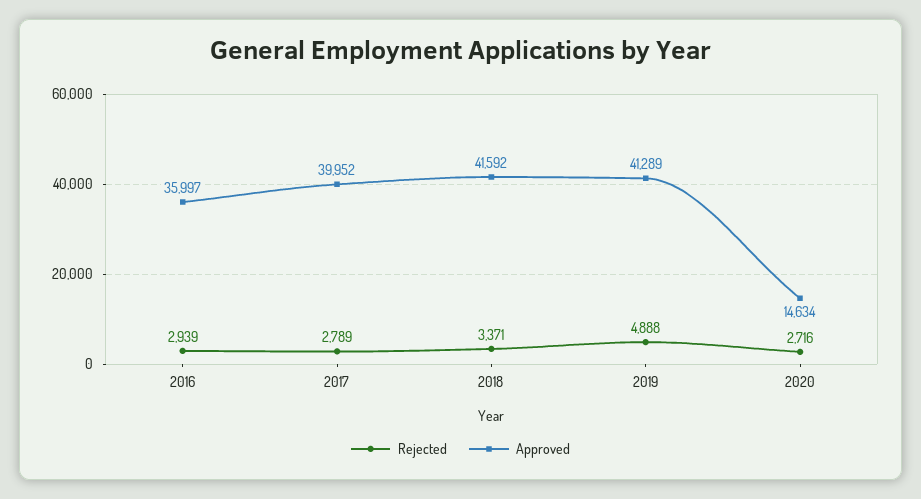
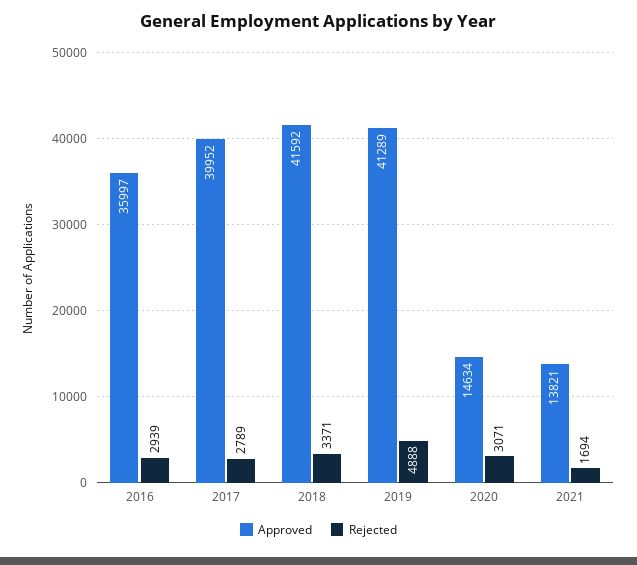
Rejected, 2020: 2716 -> 3071
Approved, 2021: none -> 13821
Rejected, 2021: none -> 1694

